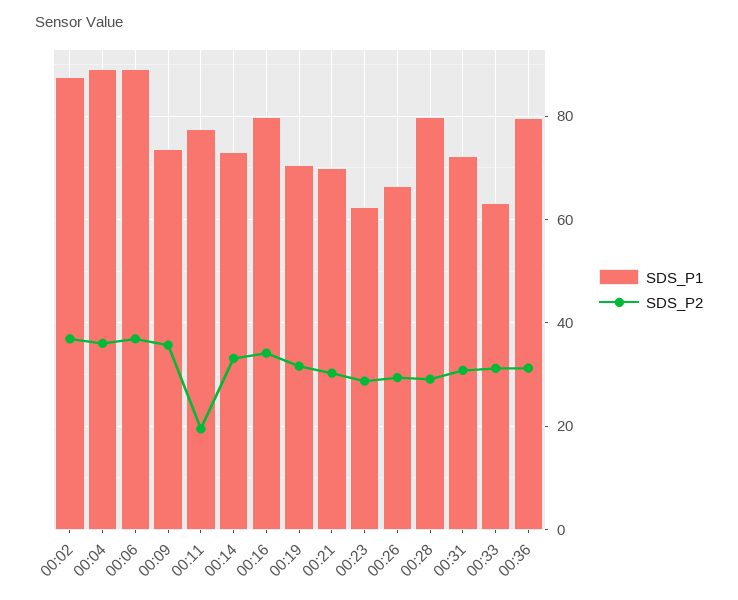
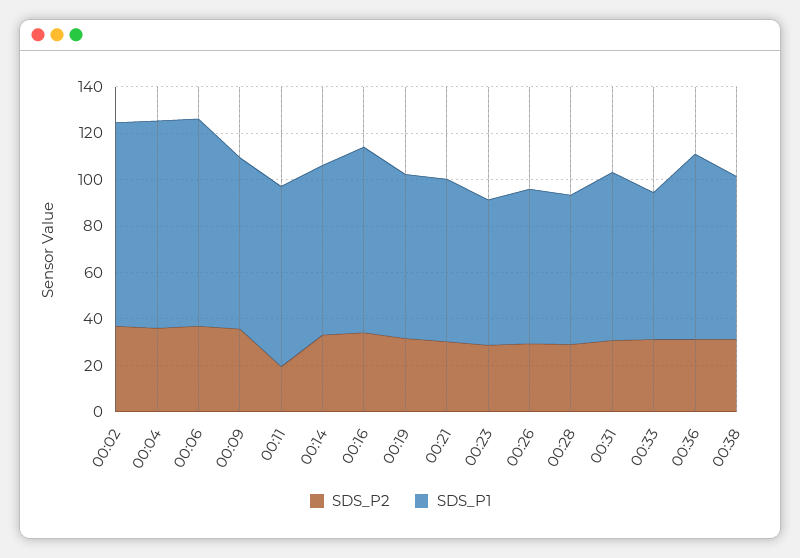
SDS_P1, 00:28: 80 -> 65
SDS_P2, 00:38: none -> 30
SDS_P1, 00:38: none -> 70

